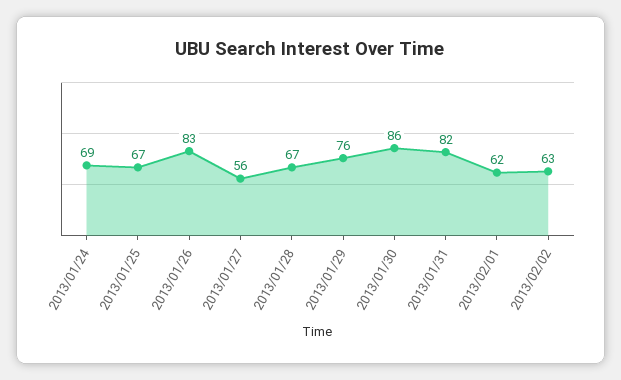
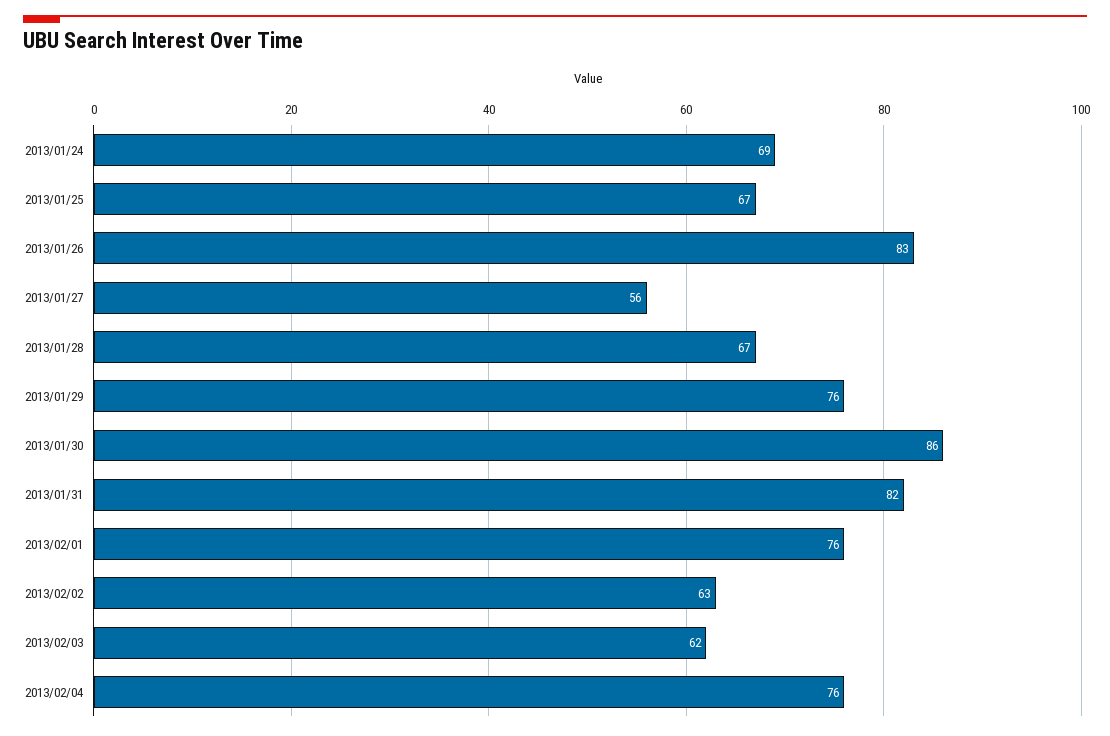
2013/02/01: 62 -> 76
2013/02/03: none -> 62
2013/02/04: none -> 76

